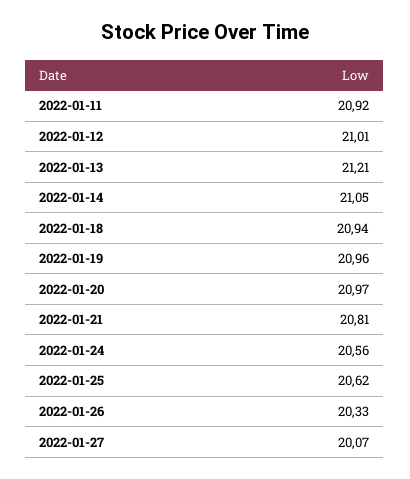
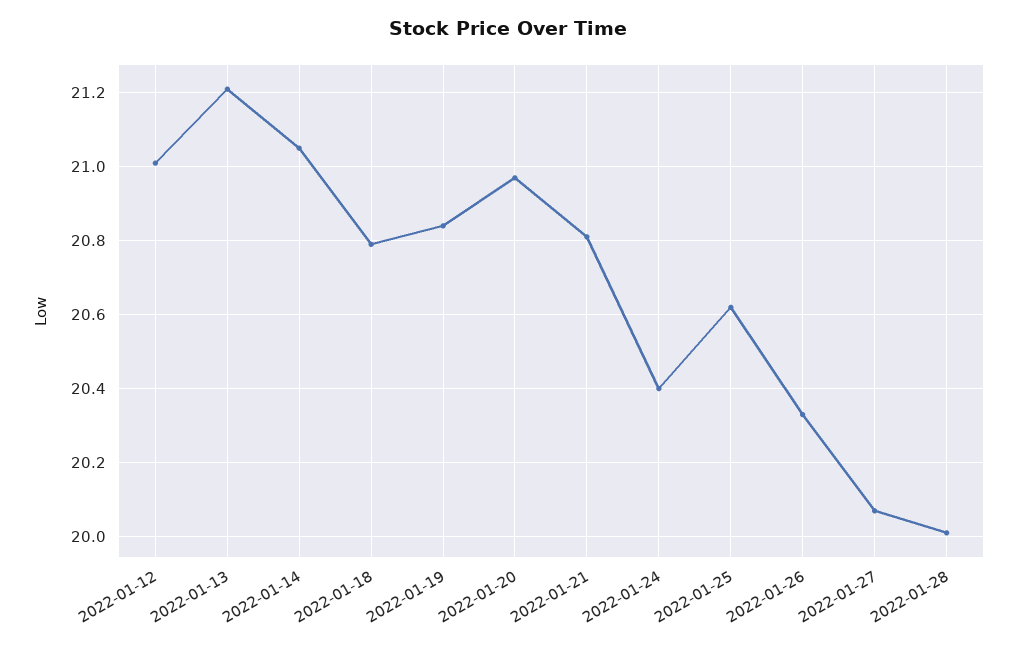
2022-01-11: 20.92 -> none
2022-01-18: 20.94 -> 20.8
2022-01-19: 20.96 -> 20.85
2022-01-24: 20.56 -> 20.4
2022-01-28: none -> 20

